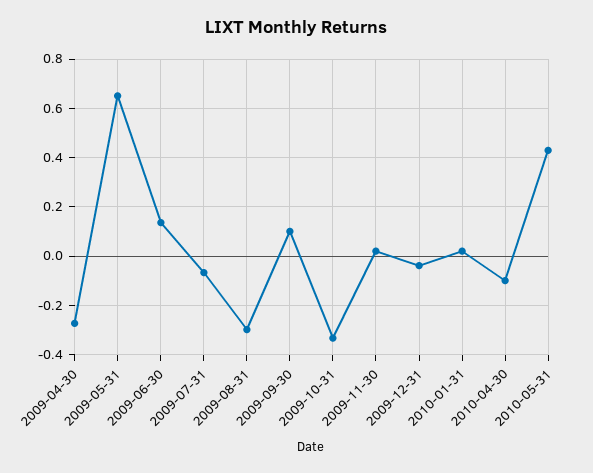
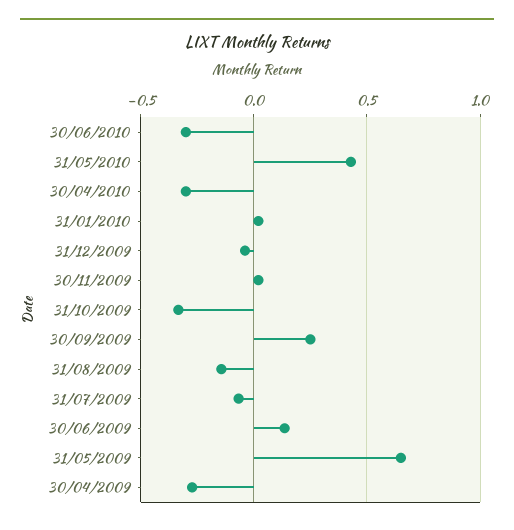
2009-08-31: -0.3 -> -0.15
2009-09-30: 0.1 -> 0.25
2010-04-30: -0.1 -> -0.3
30/06/2010: none -> -0.3

